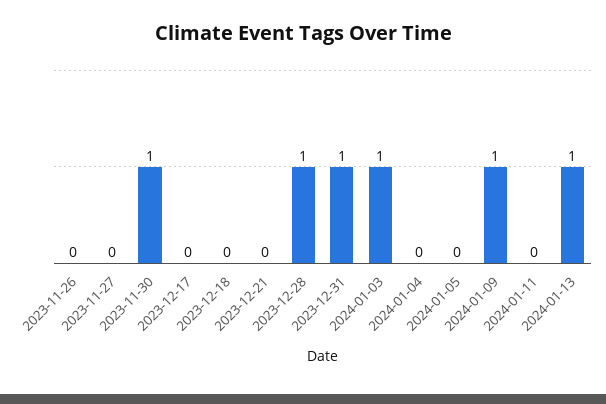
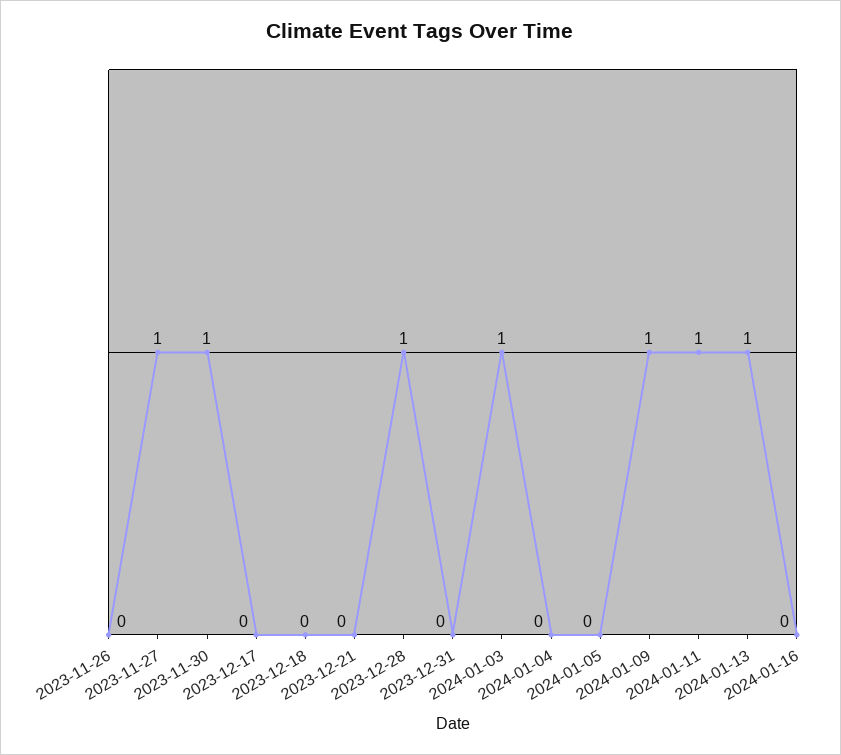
2023-11-27: 0 -> 1
2023-12-31: 1 -> 0
2024-01-11: 0 -> 1
2024-01-16: none -> 0

